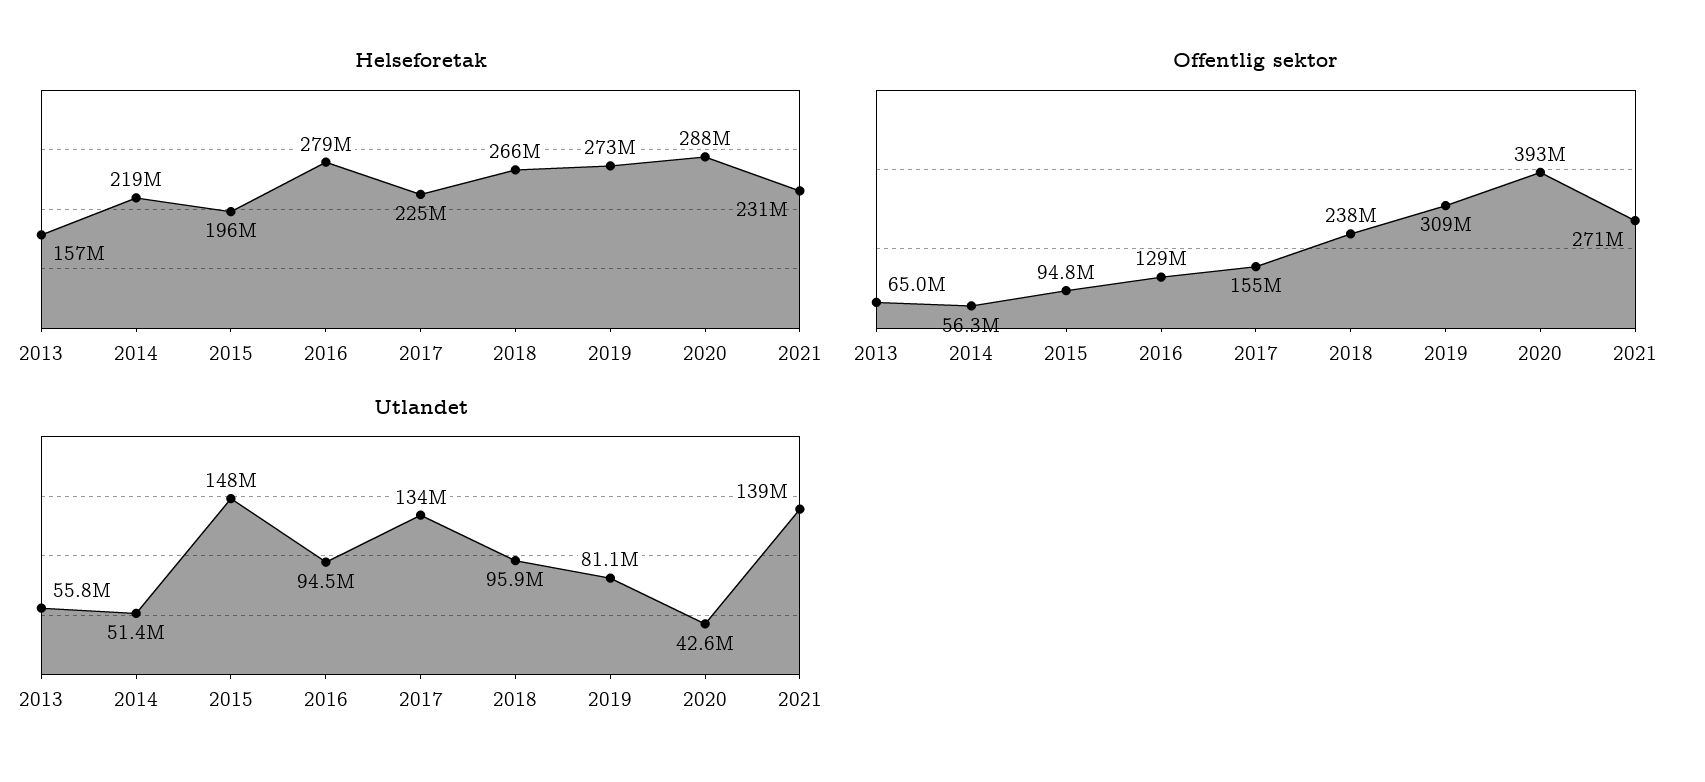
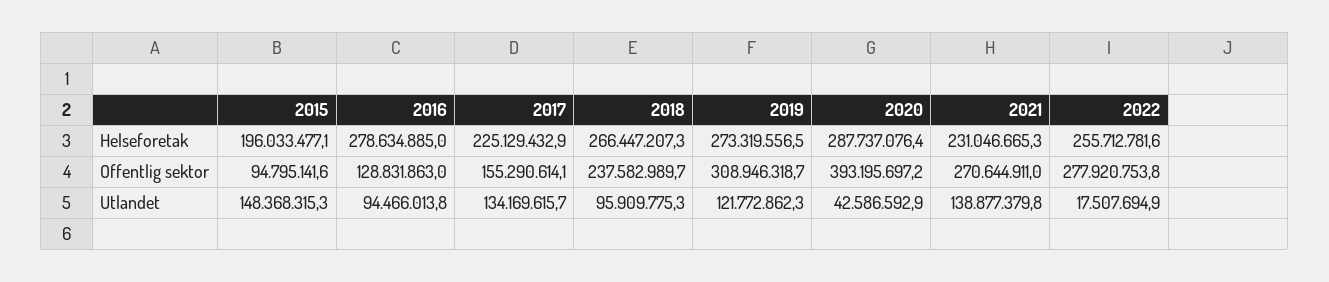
Helseforetak, 2013: 157000000 -> none
Helseforetak, 2014: 219000000 -> none
Offentlig sektor, 2013: 65000000 -> none
Offentlig sektor, 2014: 56300000 -> none
Utlandet, 2013: 55800000 -> none
Utlandet, 2014: 51400000 -> none
Utlandet, 2019: 81100000 -> 121772862.3
Helseforetak, 2022: none -> 255712781.6
Offentlig sektor, 2022: none -> 277920753.8
Utlandet, 2022: none -> 17507694.9

